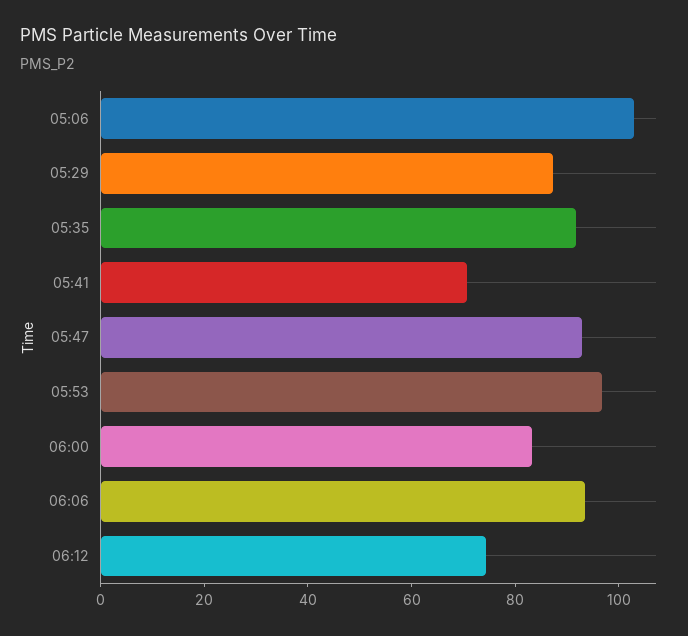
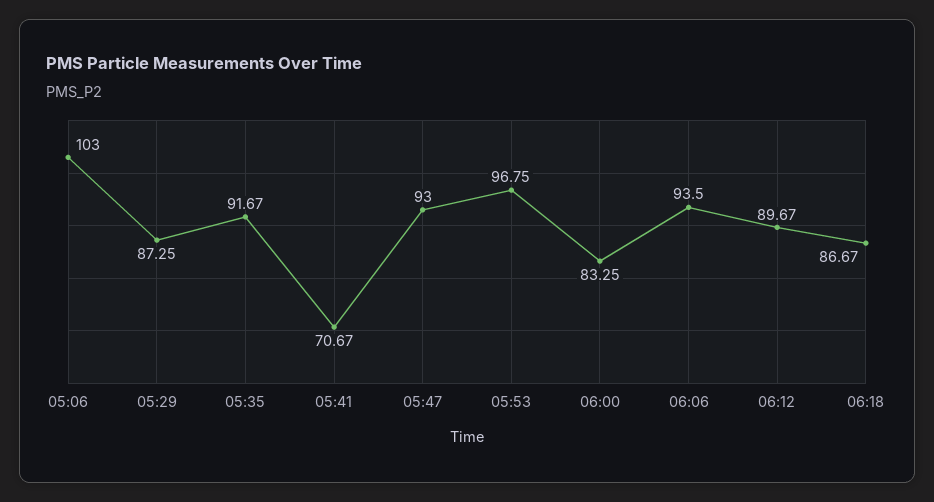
06:12: 75 -> 89.67
06:18: none -> 86.67

